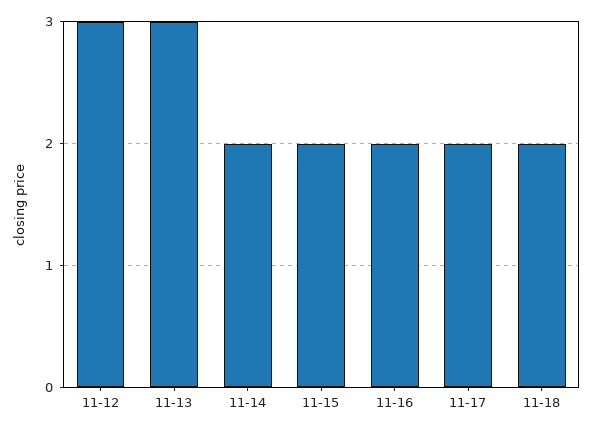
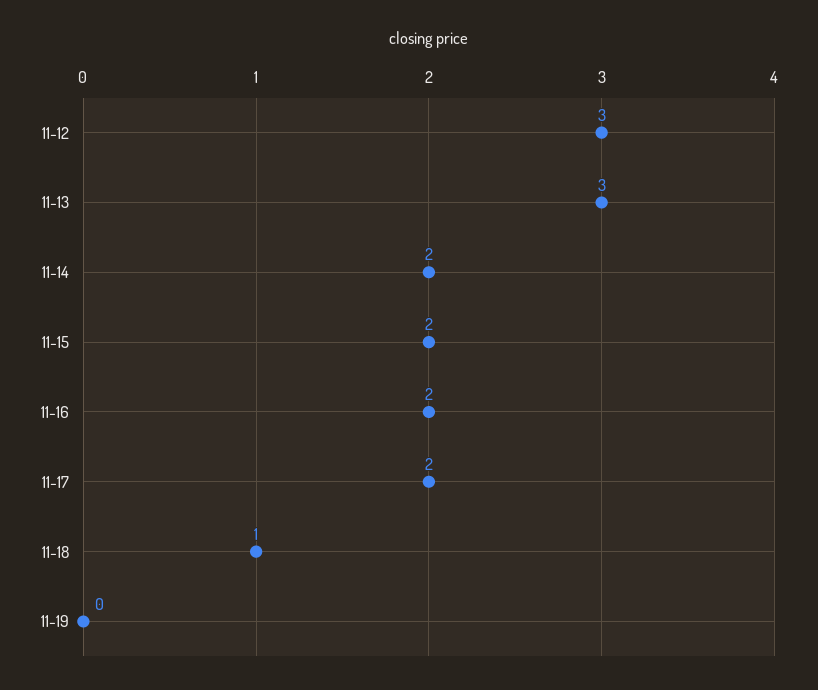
11-18: 2 -> 1
11-19: none -> 0

